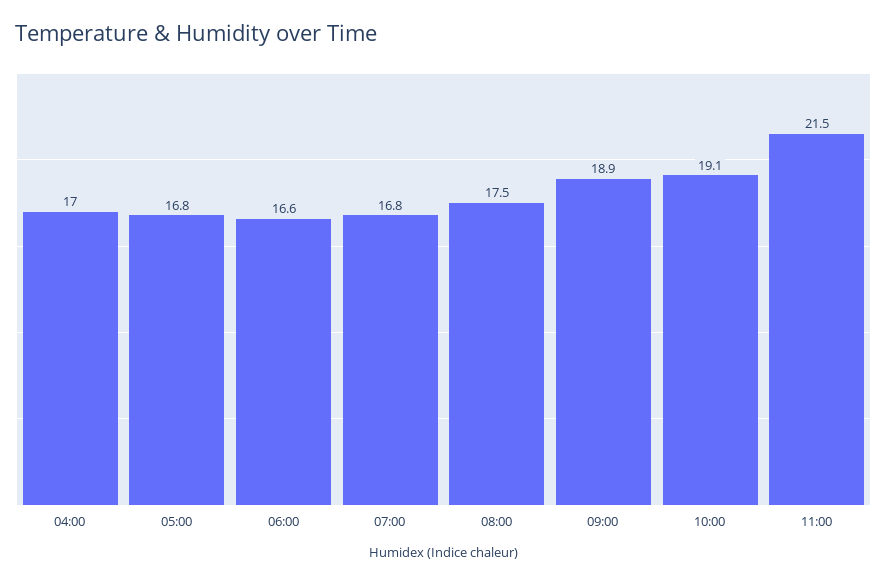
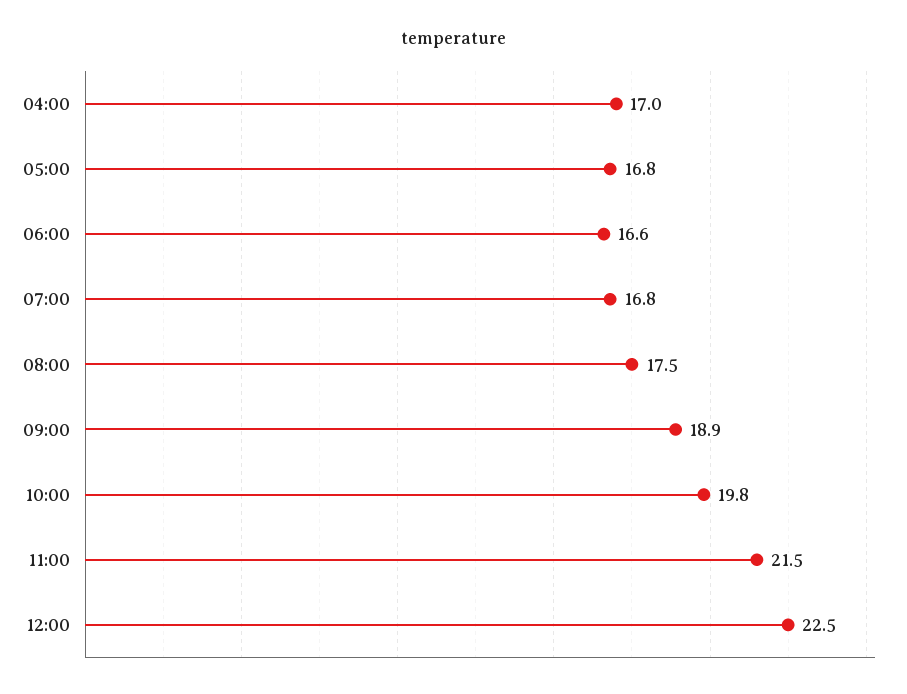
10:00: 19.1 -> 19.8
12:00: none -> 22.5

